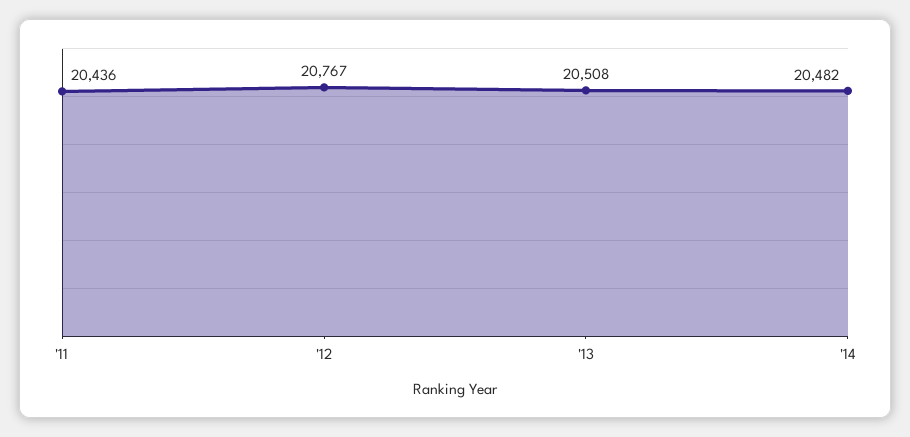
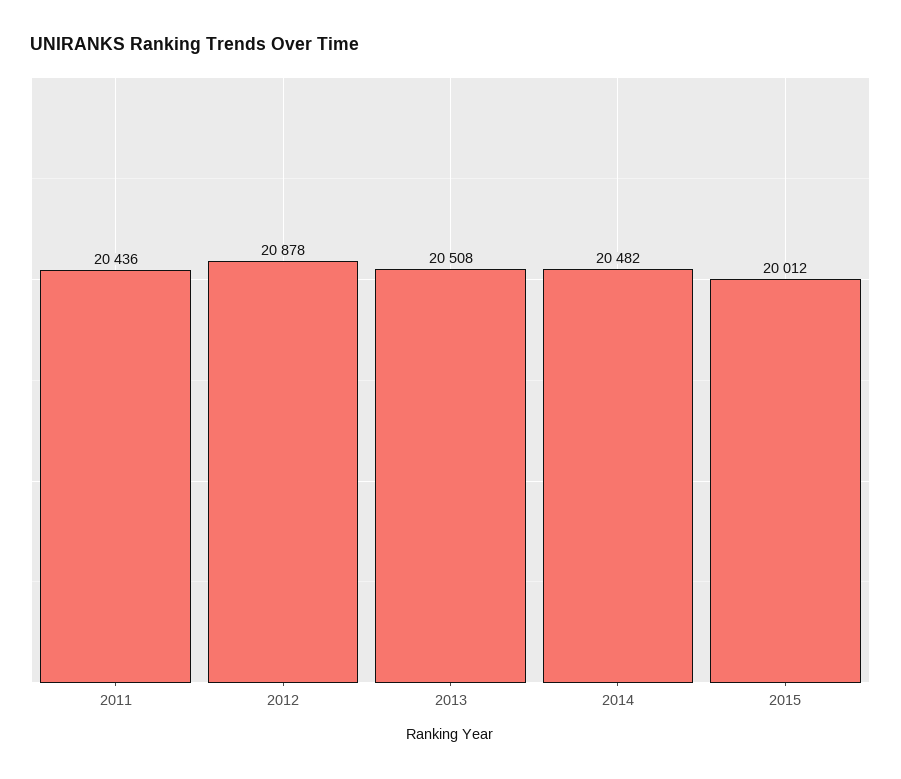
'12: 20767 -> 20878
2015: none -> 20012

